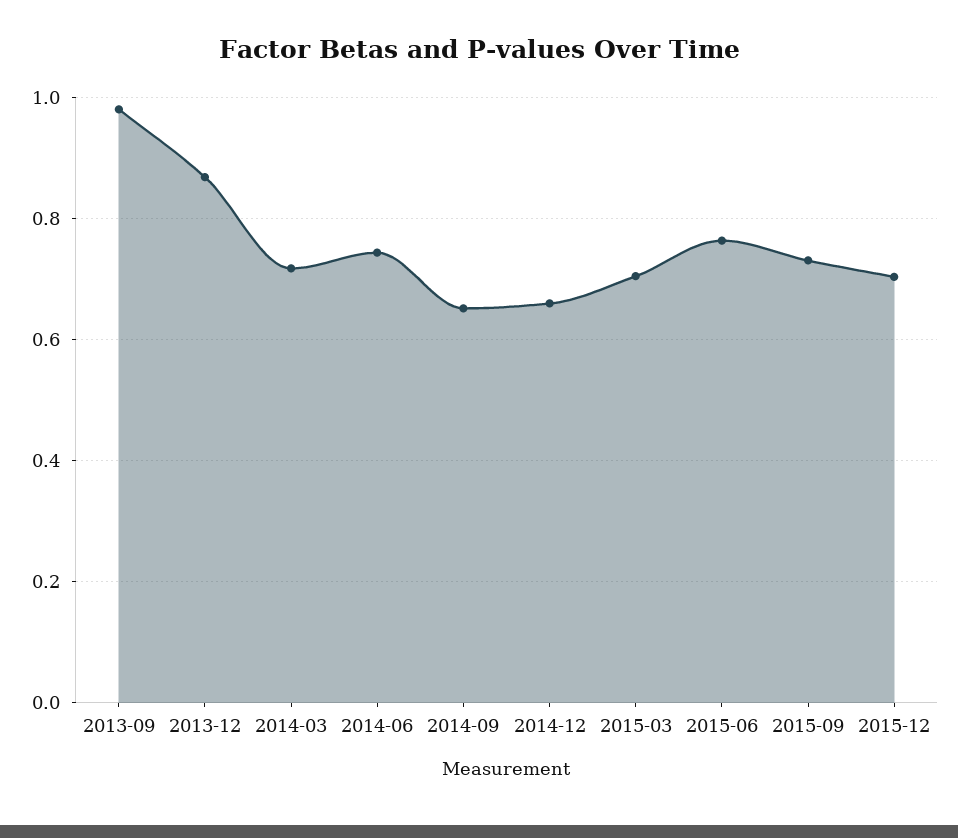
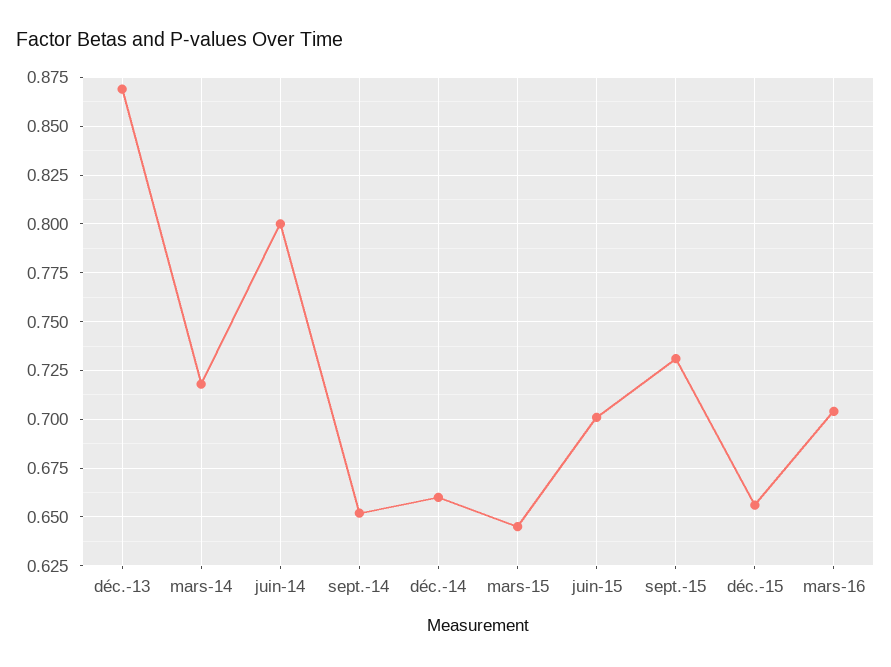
2013-09: 0.98 -> none
2014-06: 0.74 -> 0.8
2015-03: 0.7 -> 0.645
2015-06: 0.76 -> 0.7
2015-12: 0.7 -> 0.655
mars-16: none -> 0.705

